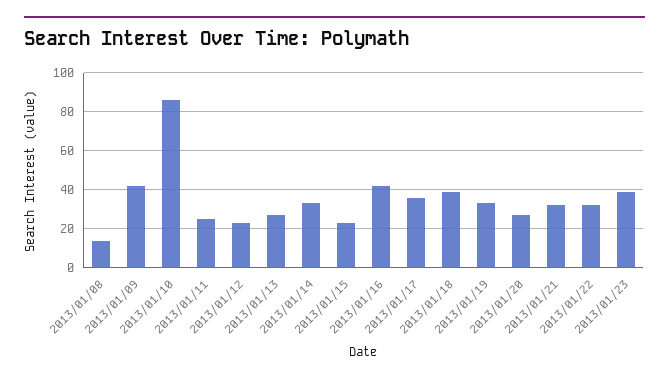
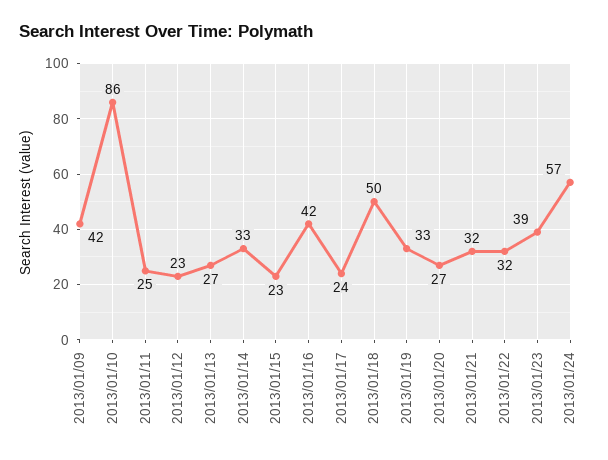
2013/01/08: 15 -> none
2013/01/17: 35 -> 24
2013/01/18: 40 -> 50
2013/01/24: none -> 57

